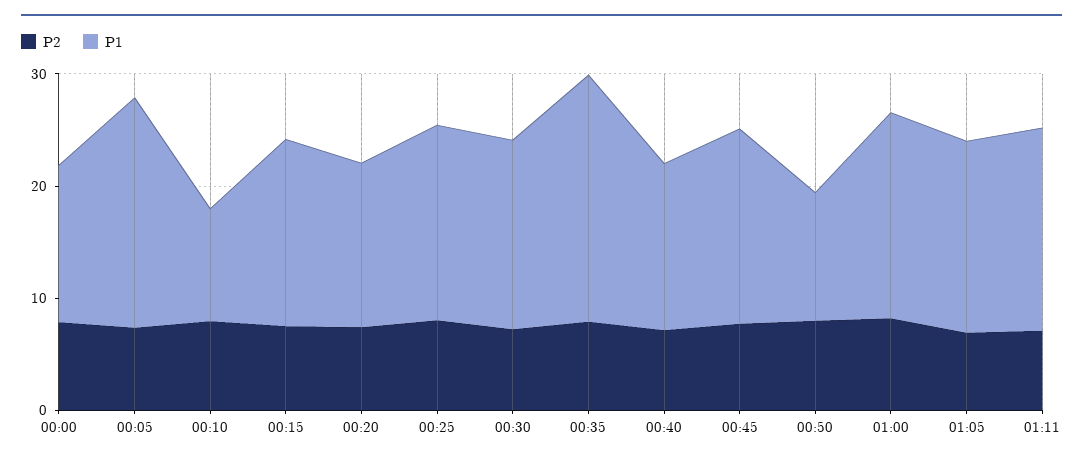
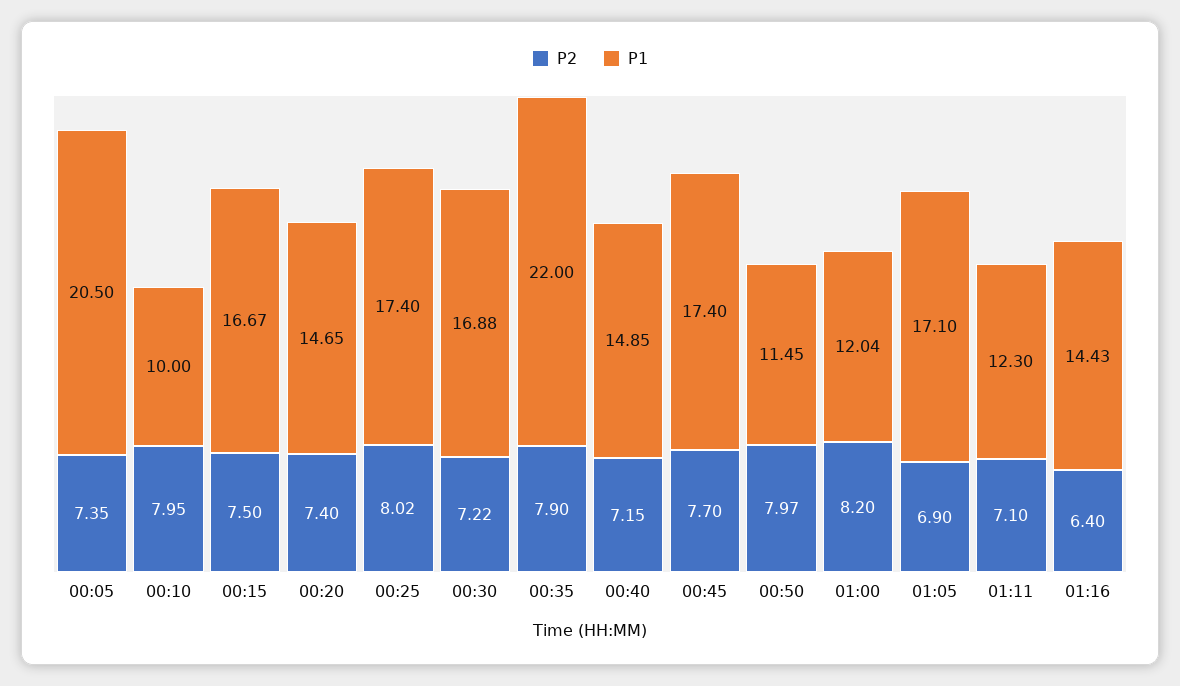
P2, 00:00: 8 -> none
P1, 00:00: 14 -> none
P1, 01:00: 18 -> 12.04
P1, 01:11: 18 -> 12.3
P2, 01:16: none -> 6.4
P1, 01:16: none -> 14.43

